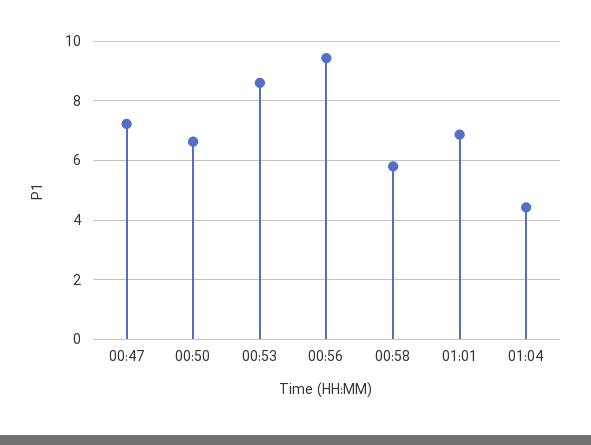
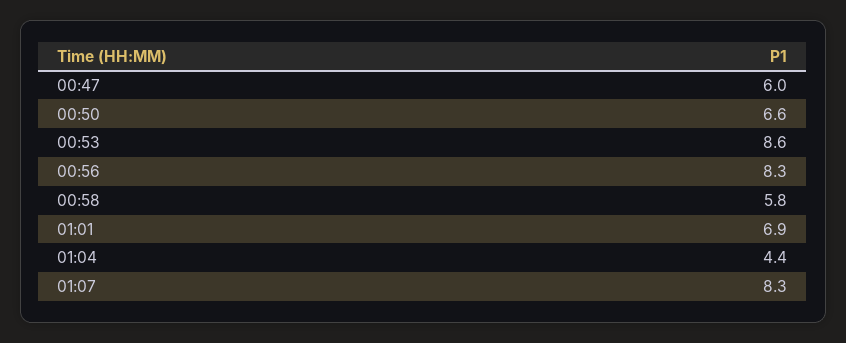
00:47: 7.25 -> 6
00:56: 9.5 -> 8.3
01:07: none -> 8.3

